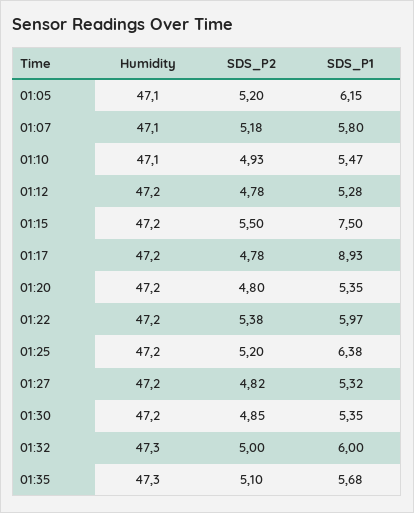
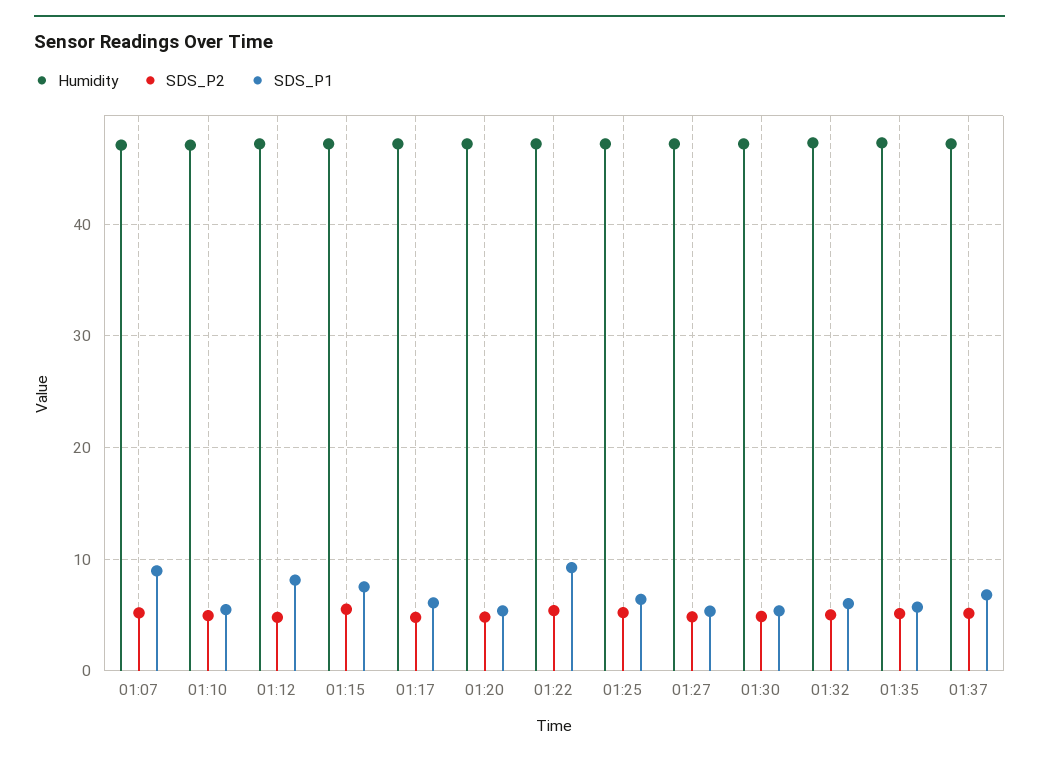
Humidity, 01:05: 47.1 -> none
SDS_P2, 01:05: 5.2 -> none
SDS_P1, 01:05: 6.15 -> none
SDS_P1, 01:07: 5.8 -> 9
SDS_P1, 01:12: 5.28 -> 8
SDS_P1, 01:17: 8.93 -> 6
SDS_P1, 01:22: 5.97 -> 9
Humidity, 01:37: none -> 47
SDS_P2, 01:37: none -> 5
SDS_P1, 01:37: none -> 7

